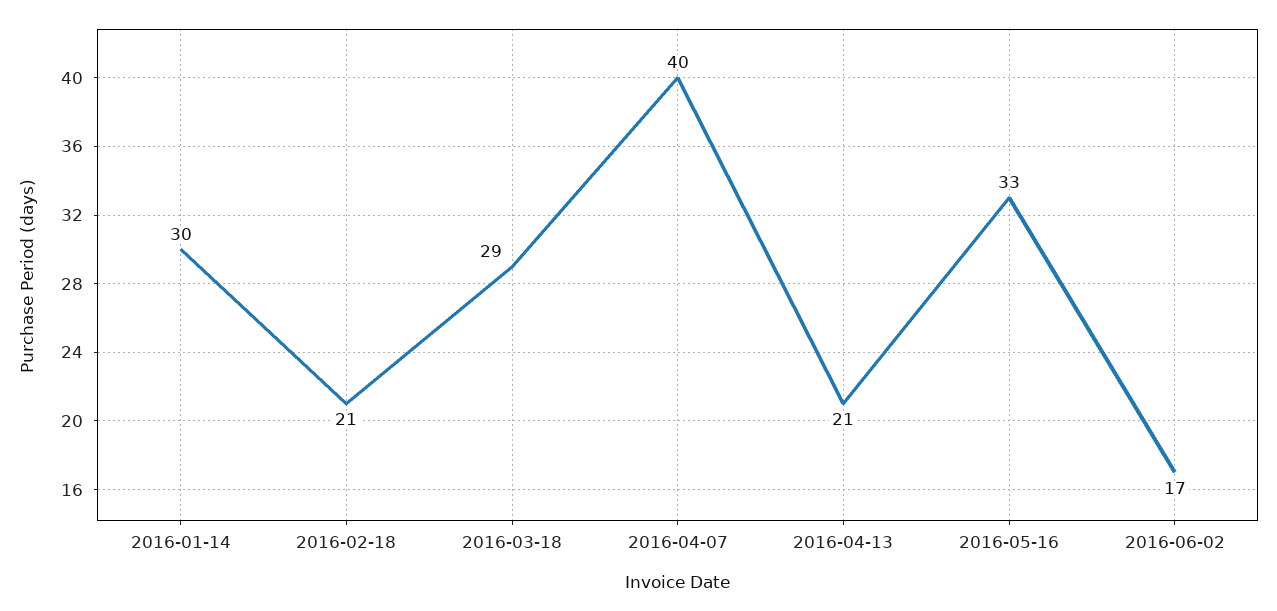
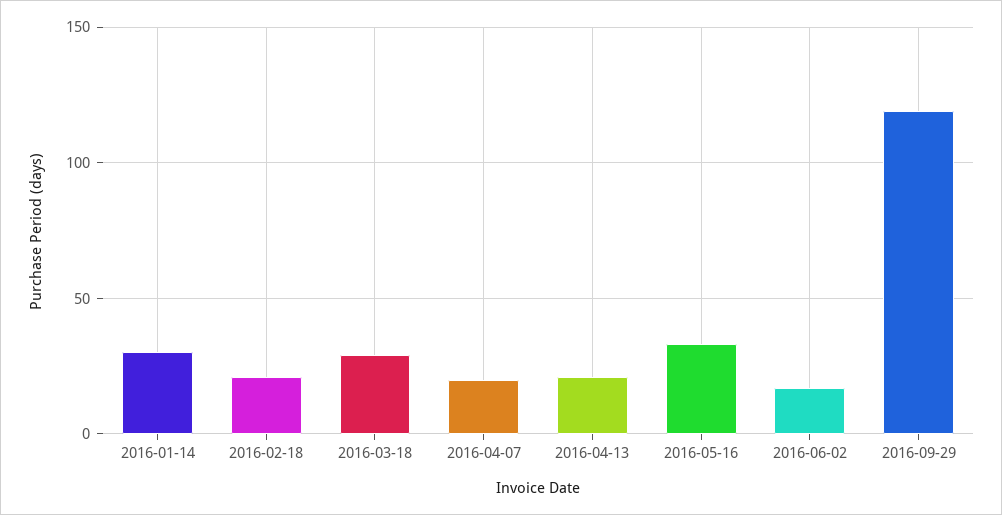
2016-04-07: 40 -> 20
2016-09-29: none -> 120

